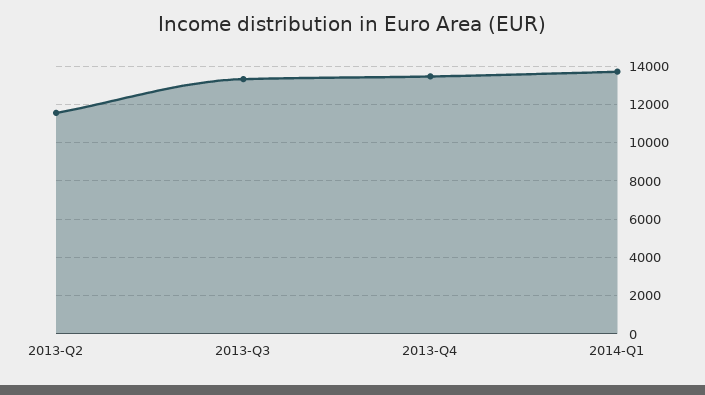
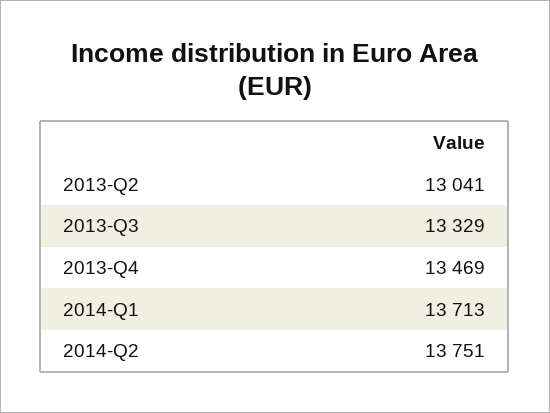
2013-Q2: 11500 -> 13041
2014-Q2: none -> 13751

